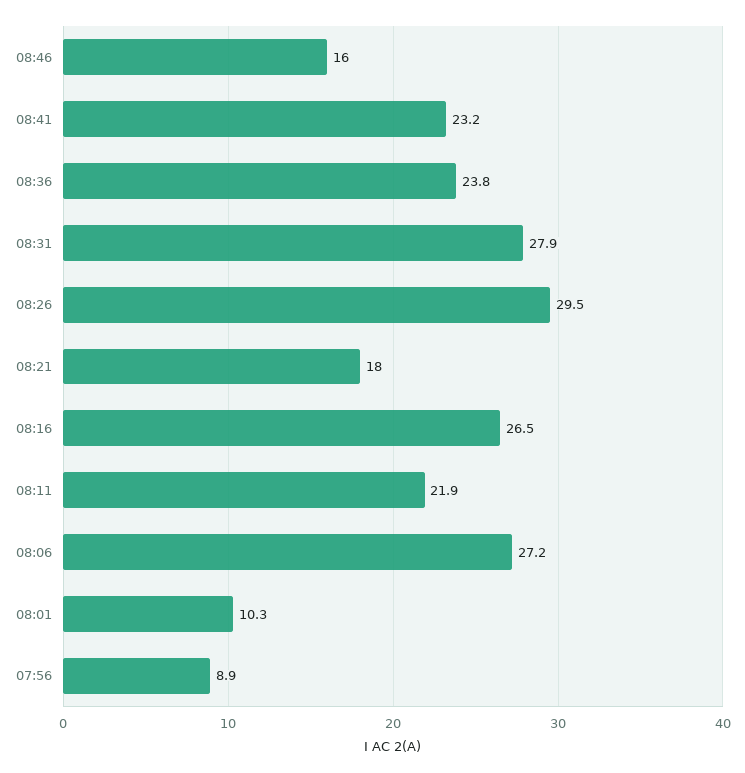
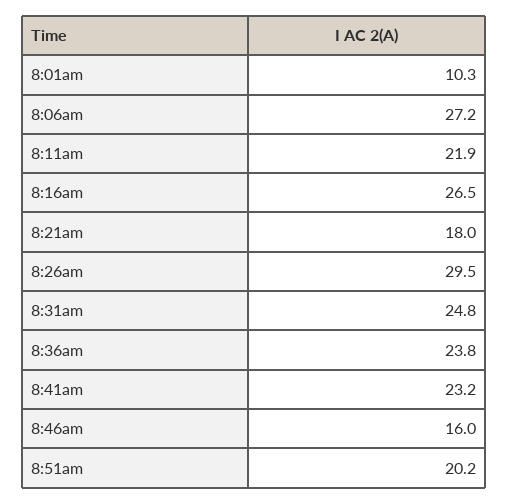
08:31: 27.9 -> 24.8
07:56: 8.9 -> none
8:51am: none -> 20.2

